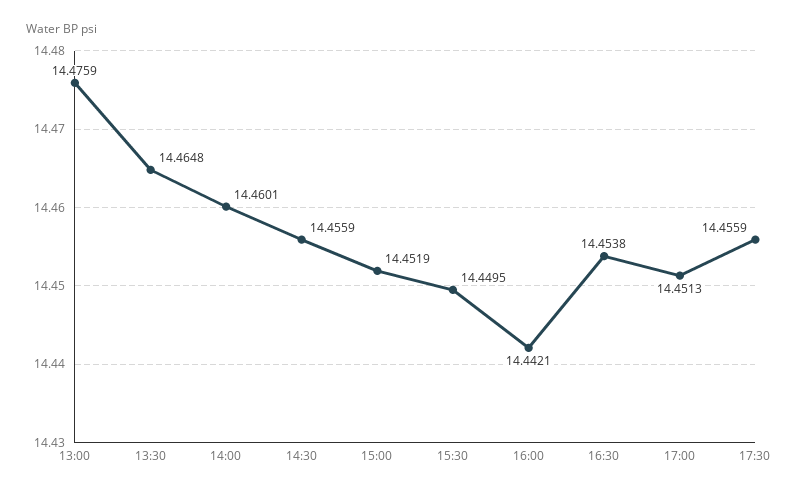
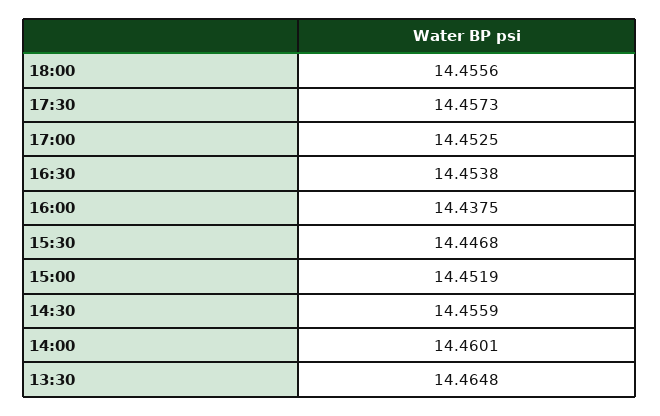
13:00: 14.4759 -> none
15:30: 14.4495 -> 14.4468
16:00: 14.4421 -> 14.4375
17:00: 14.4513 -> 14.4525
17:30: 14.4559 -> 14.4573
18:00: none -> 14.4556

